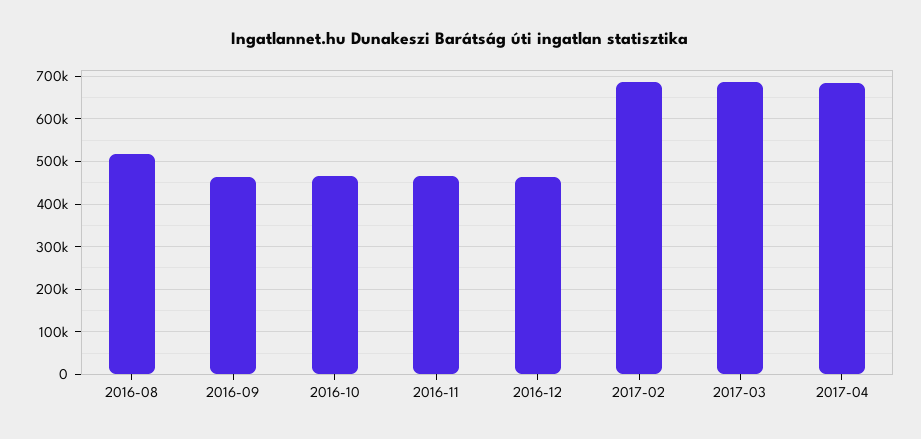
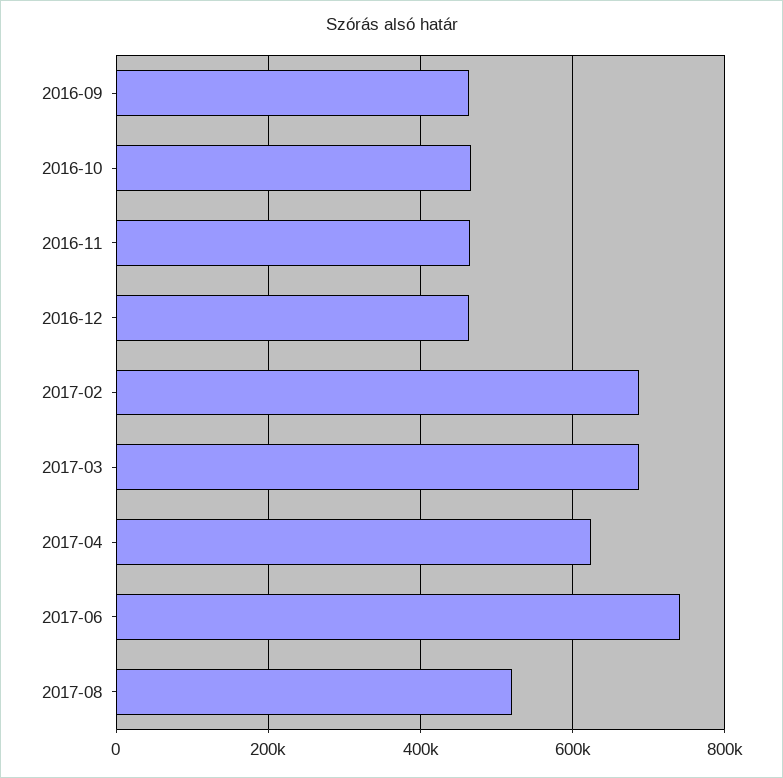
2016-08: 520000 -> none
2017-04: 680000 -> 620000
2017-06: none -> 740000
2017-08: none -> 520000

